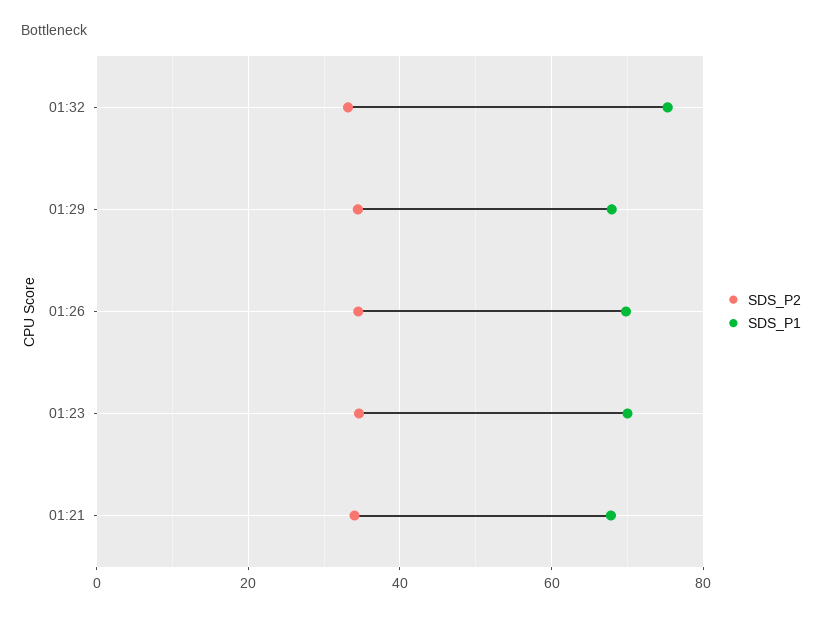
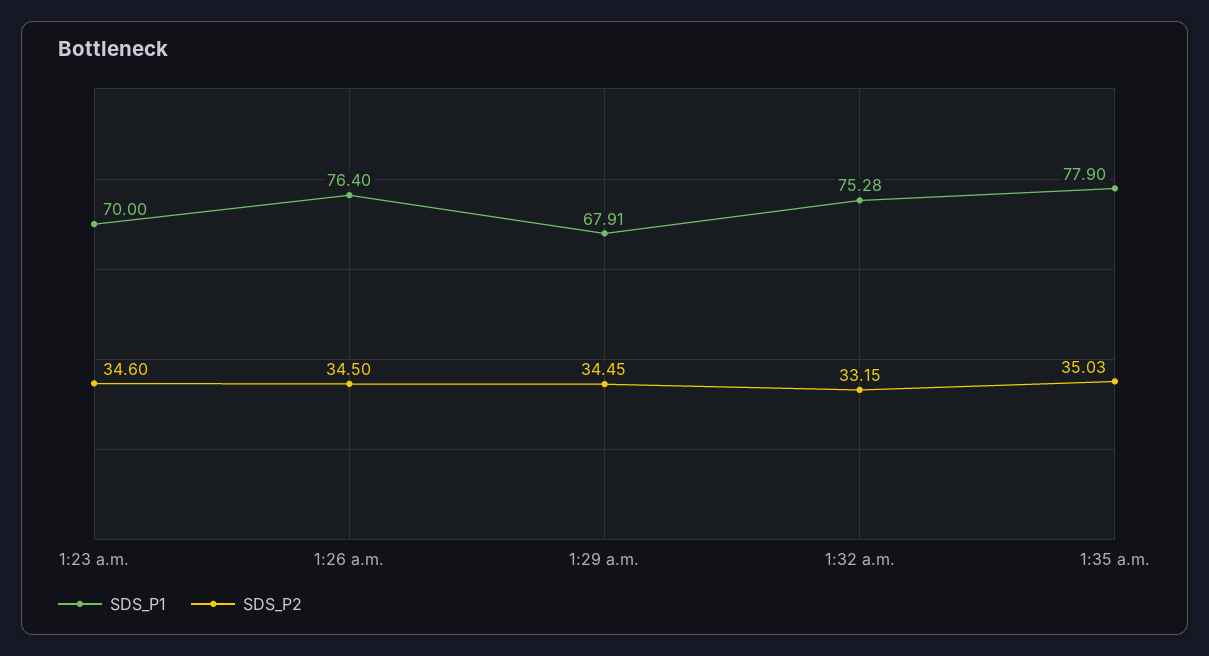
SDS_P1, 01:26: 70 -> 76.4
SDS_P2, 01:21: 34 -> none
SDS_P1, 01:21: 68 -> none
SDS_P1, 1:35 a.m.: none -> 77.9
SDS_P2, 1:35 a.m.: none -> 35.03

